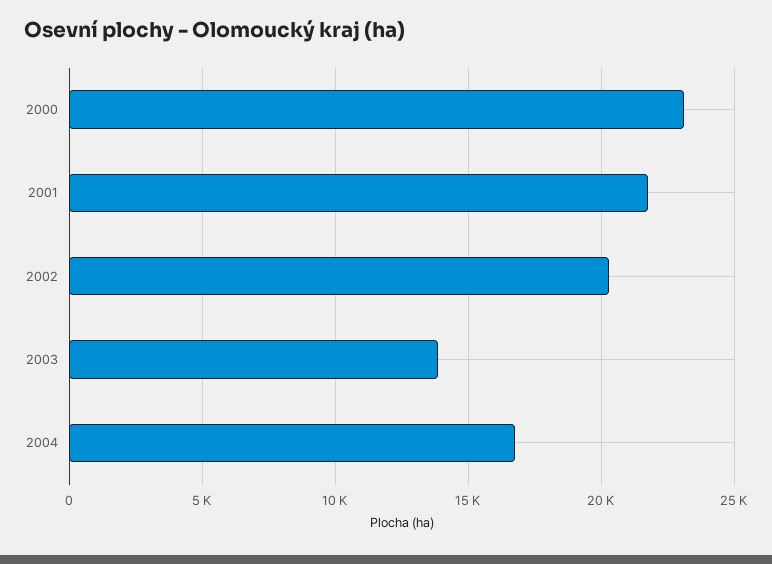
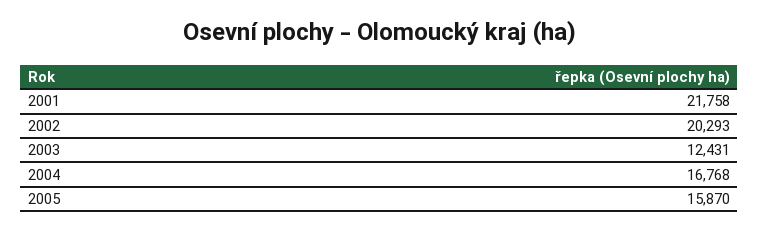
2000: 23000 -> none
2003: 14000 -> 12431
2005: none -> 15870

